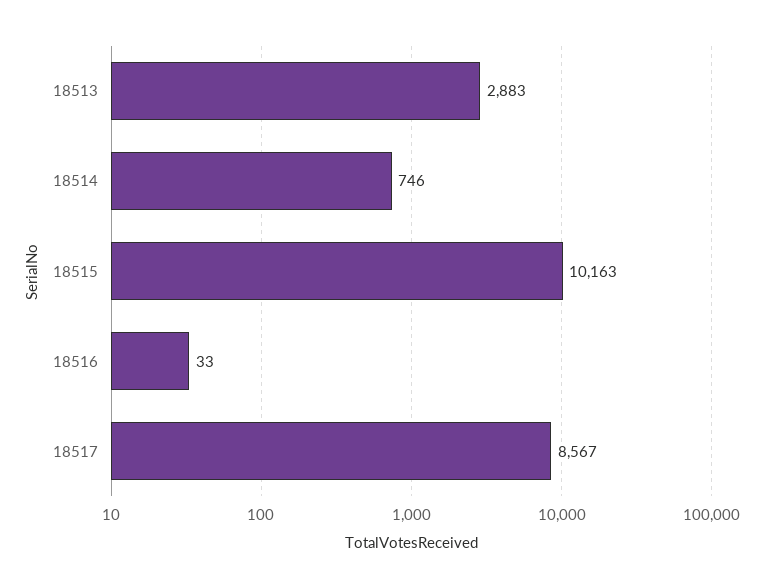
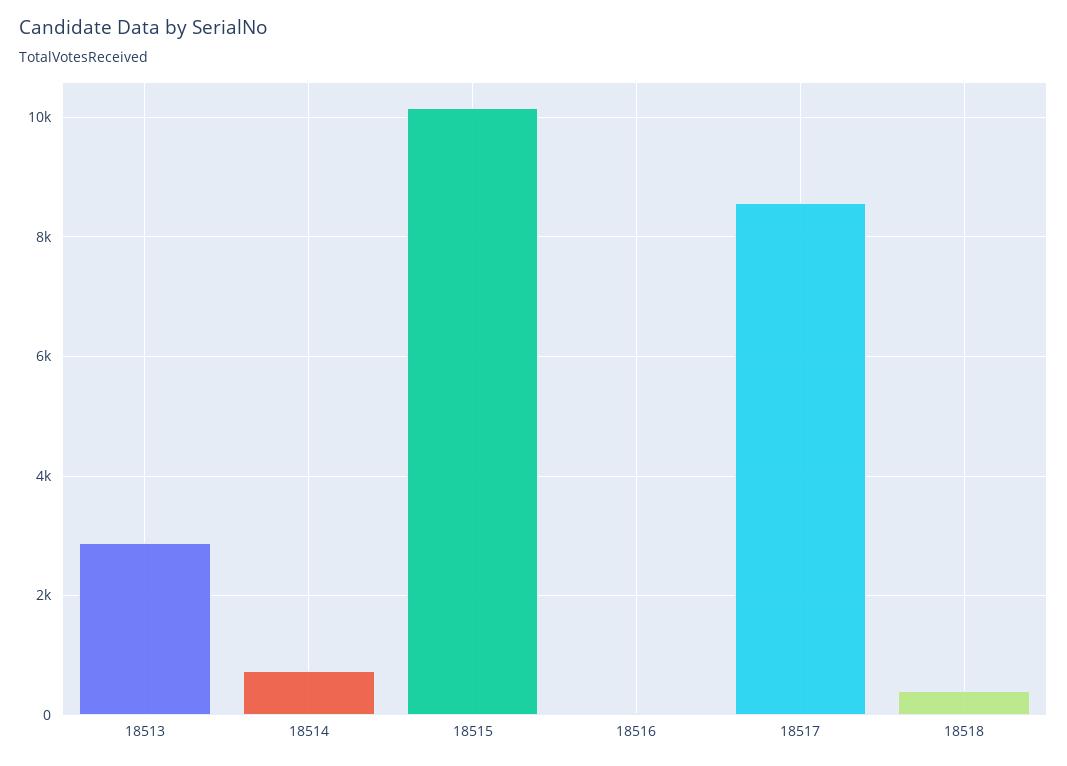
18518: none -> 400

